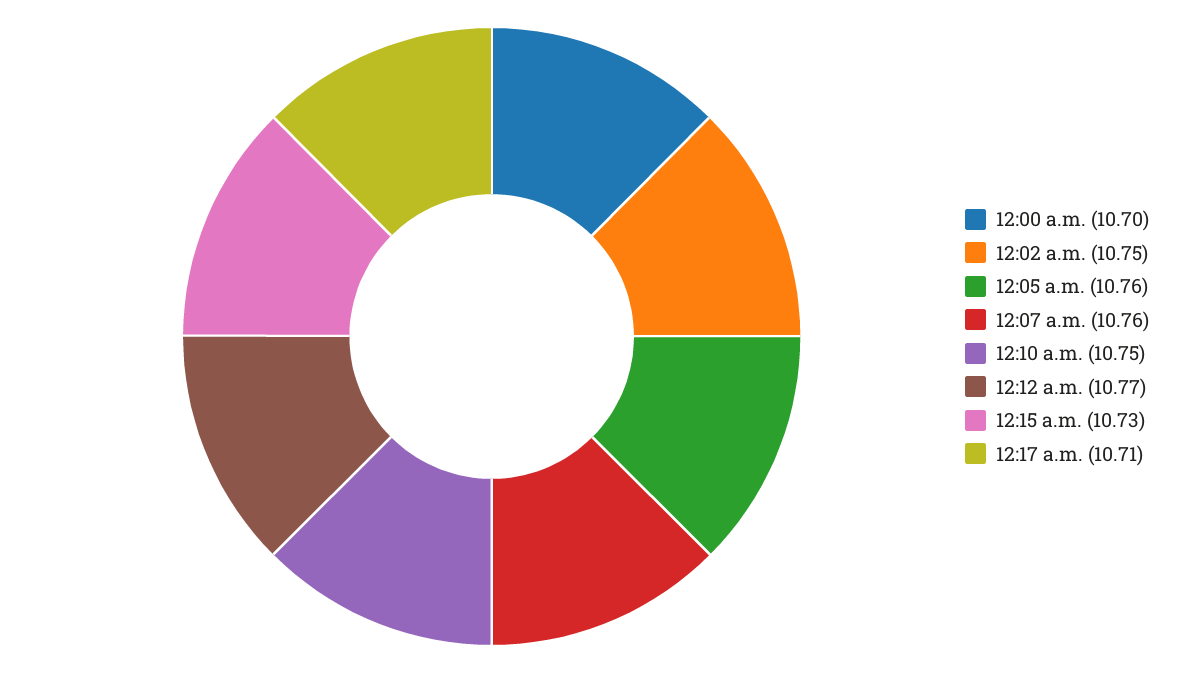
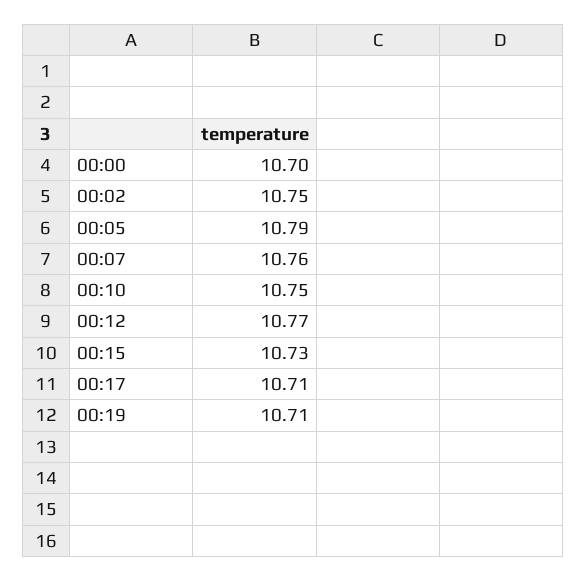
12:05 a.m.: 10.76 -> 10.79
00:19: none -> 10.71

